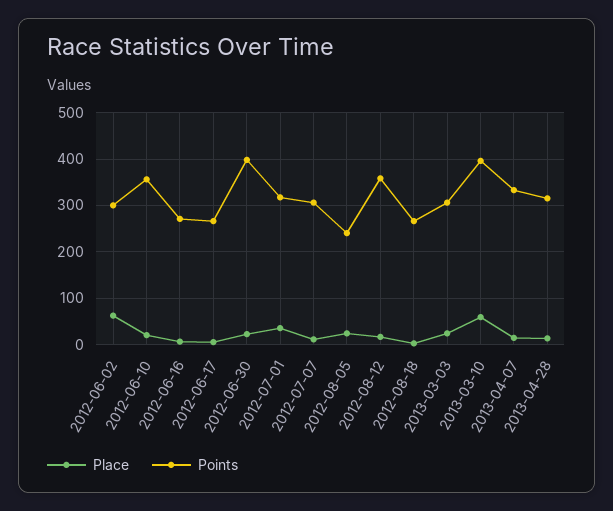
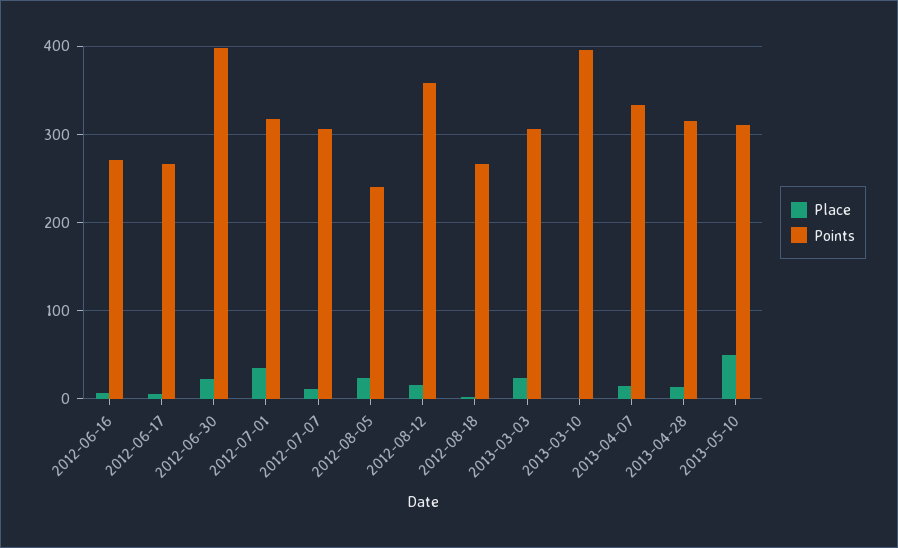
Place, 2012-06-02: 60 -> none
Points, 2012-06-02: 300 -> none
Place, 2012-06-10: 20 -> none
Points, 2012-06-10: 360 -> none
Place, 2013-03-10: 60 -> 0
Place, 2013-05-10: none -> 50
Points, 2013-05-10: none -> 310

